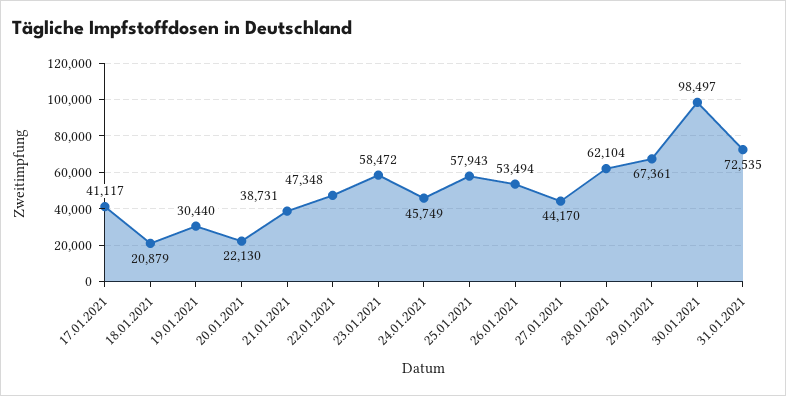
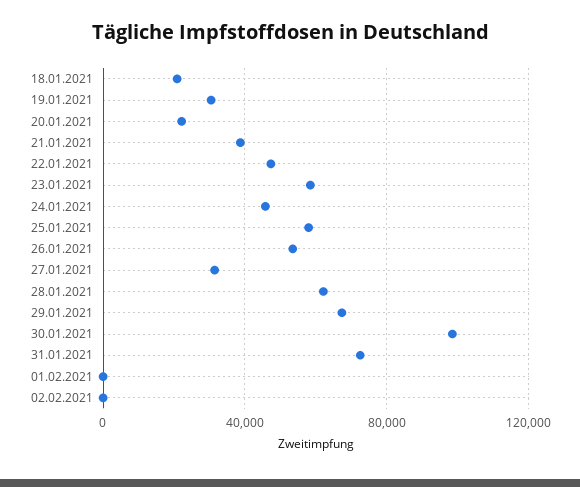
17.01.2021: 41117 -> none
27.01.2021: 44170 -> 30000
01.02.2021: none -> 0
02.02.2021: none -> 0

